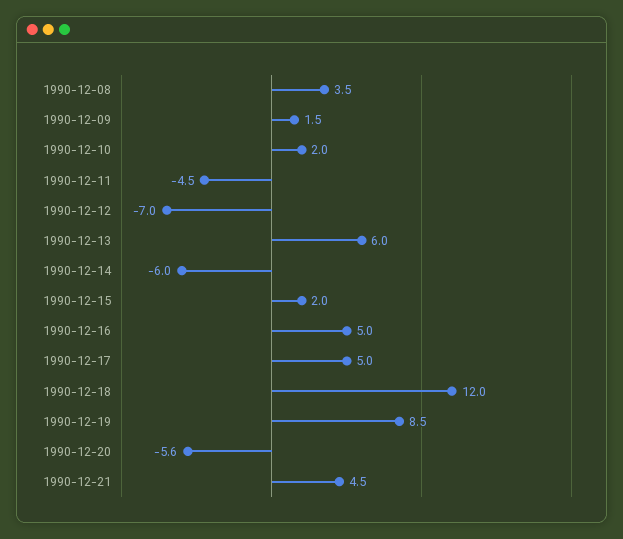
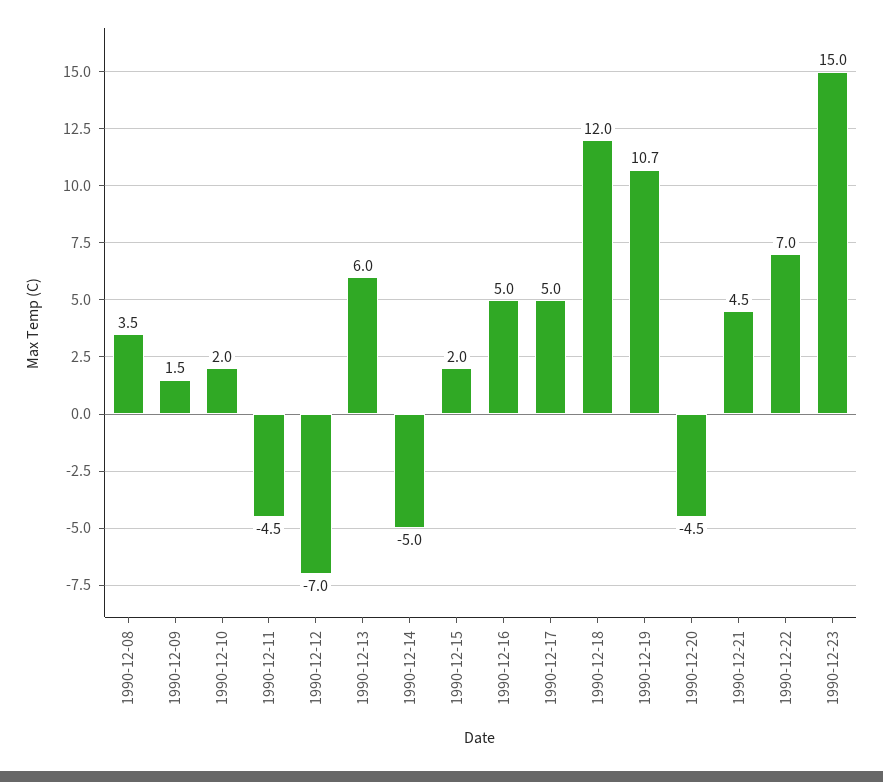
1990-12-14: -6 -> -5
1990-12-19: 8.5 -> 10.7
1990-12-20: -5.6 -> -4.5
1990-12-22: none -> 7
1990-12-23: none -> 15

